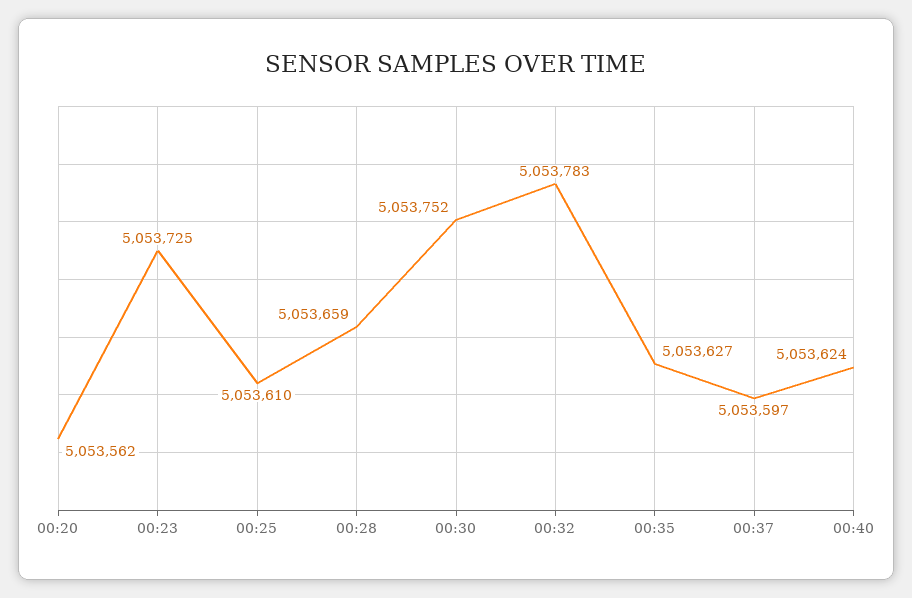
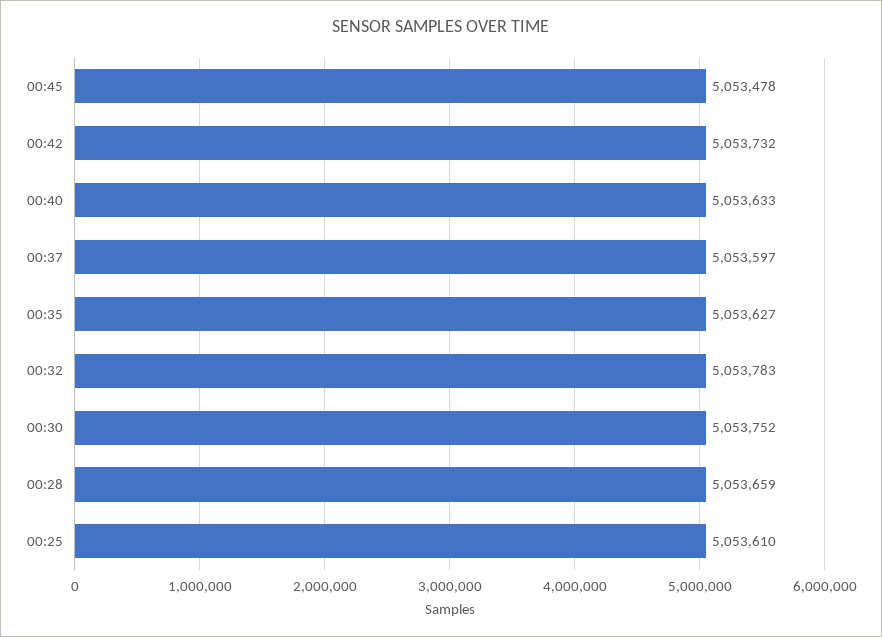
00:20: 5053562 -> none
00:23: 5053725 -> none
00:40: 5053624 -> 5053633
00:45: none -> 5053478
00:42: none -> 5053732

